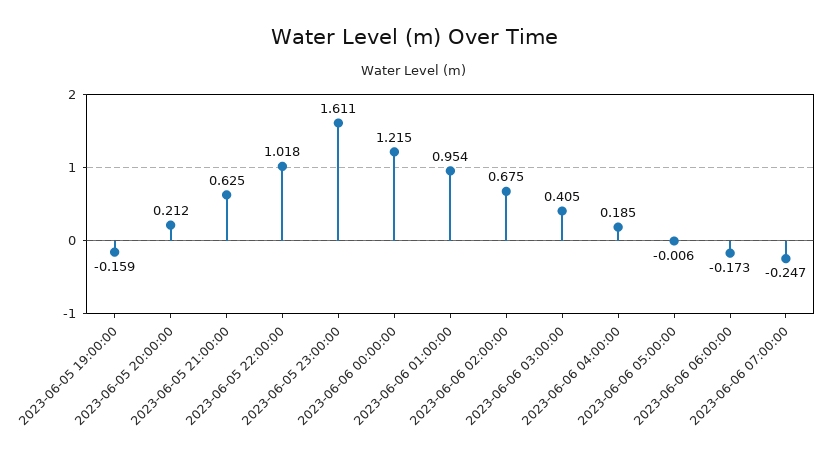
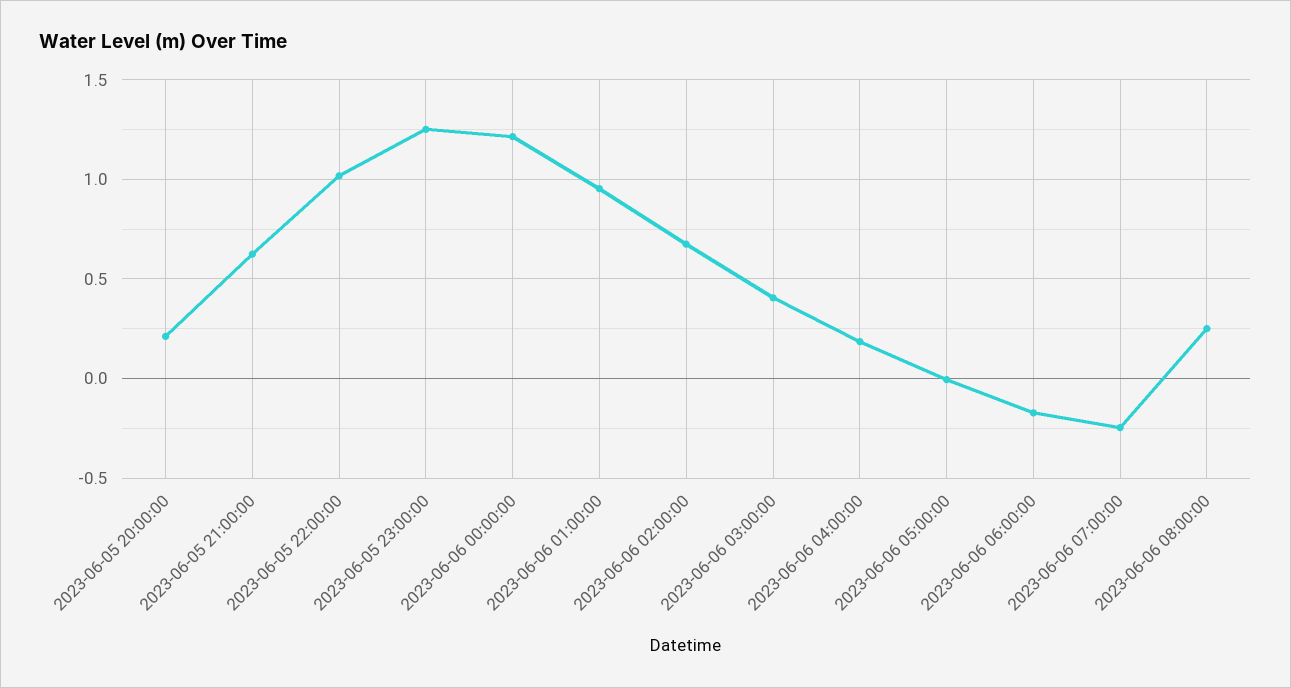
2023-06-05 19:00:00: -0.159 -> none
2023-06-05 23:00:00: 1.611 -> 1.25
2023-06-06 08:00:00: none -> 0.25

